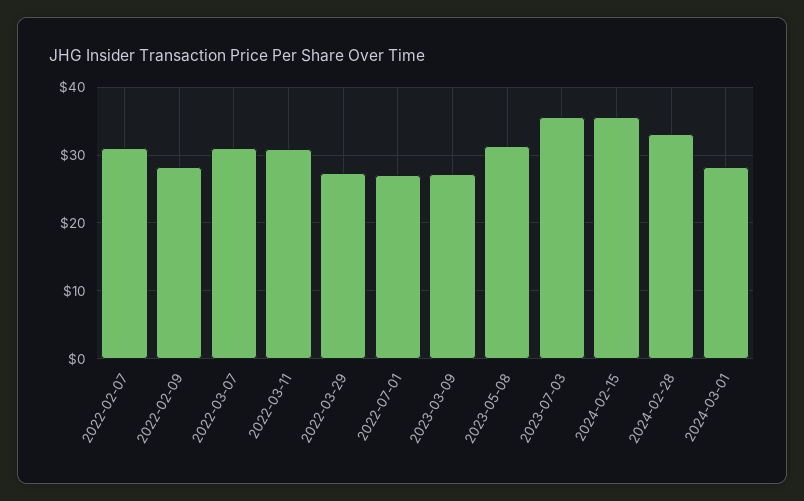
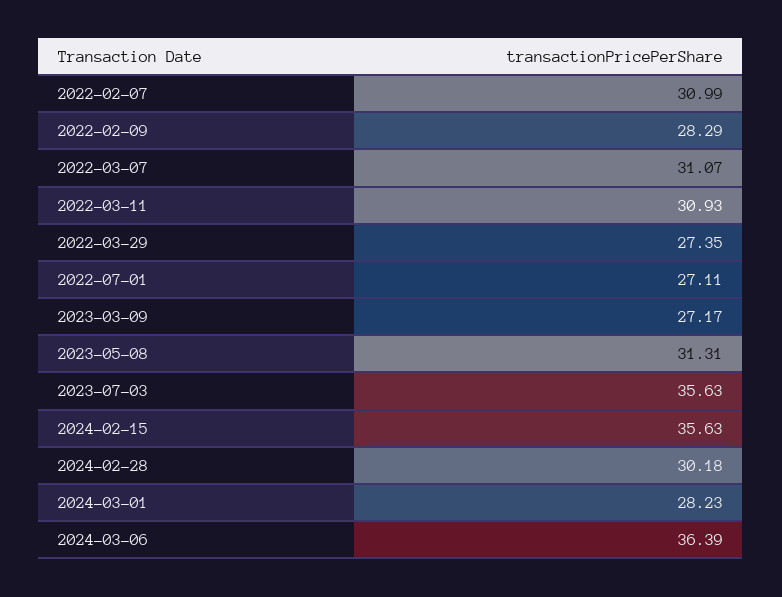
2024-02-28: 33 -> 30.18
2024-03-06: none -> 36.39

